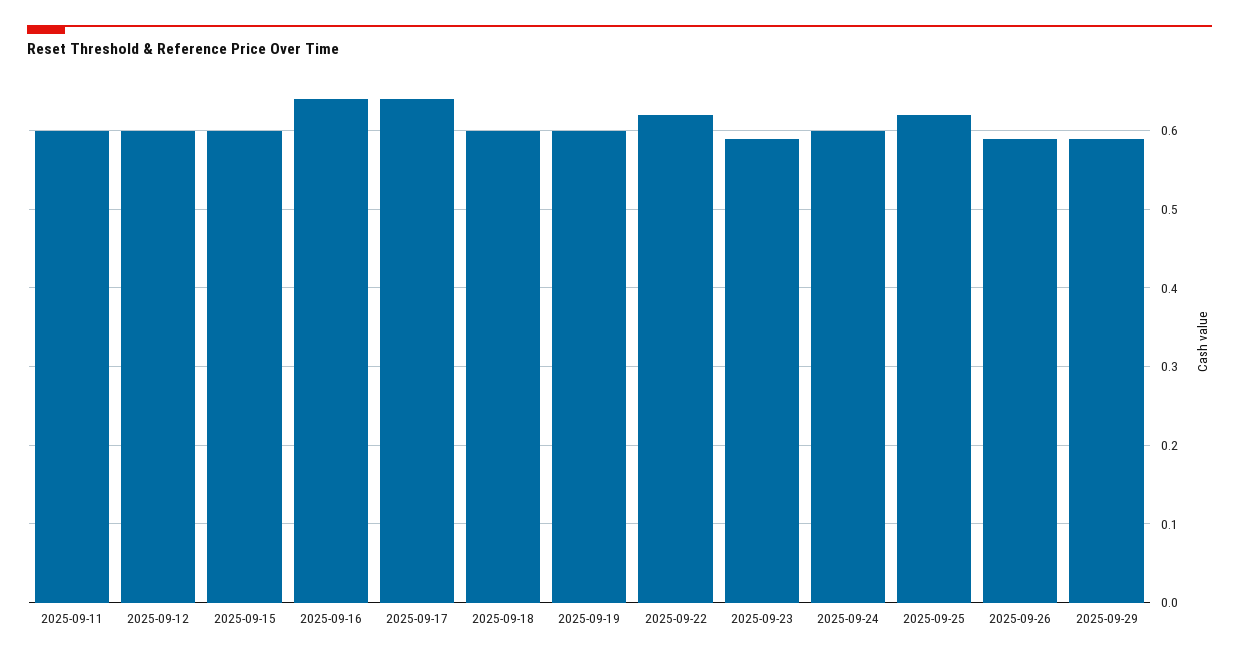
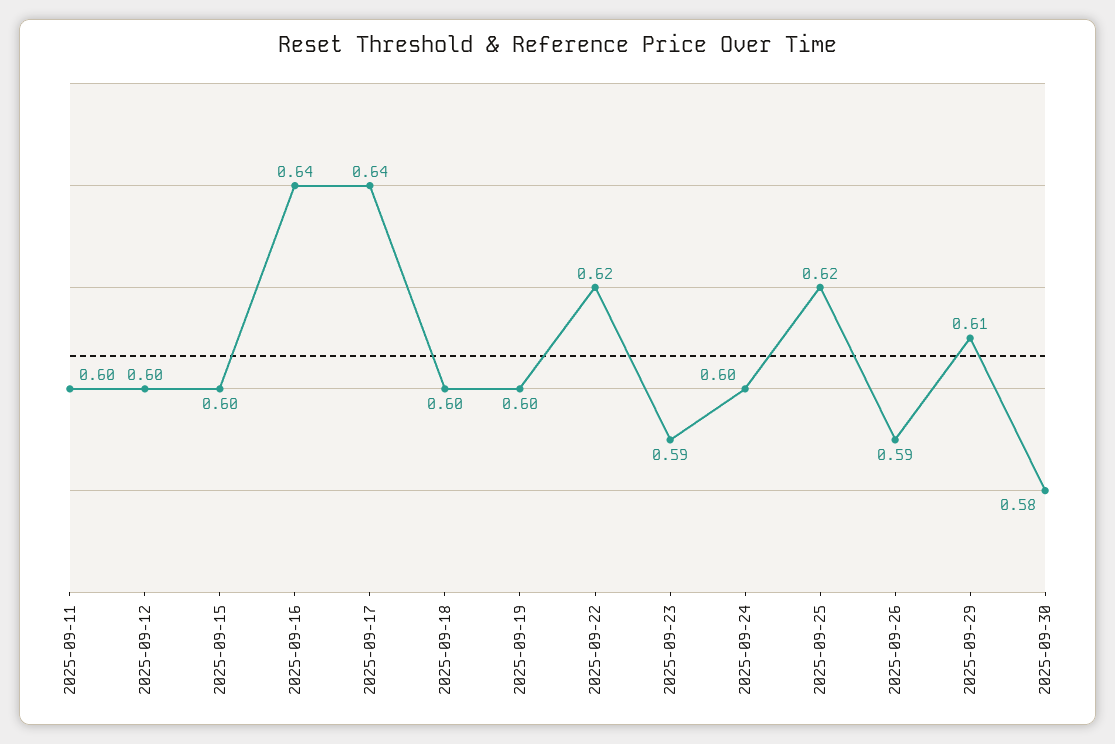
2025-09-29: 0.59 -> 0.61
2025-09-30: none -> 0.58

